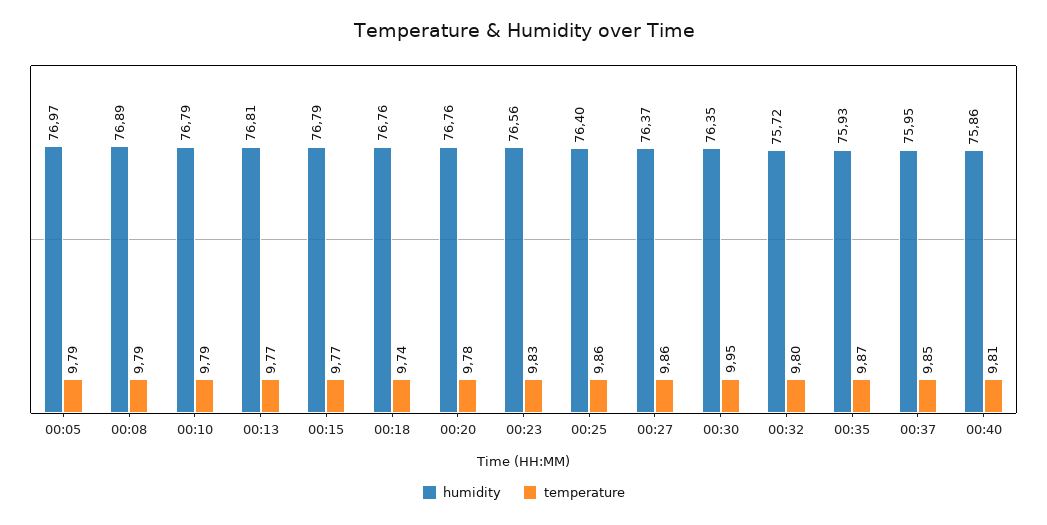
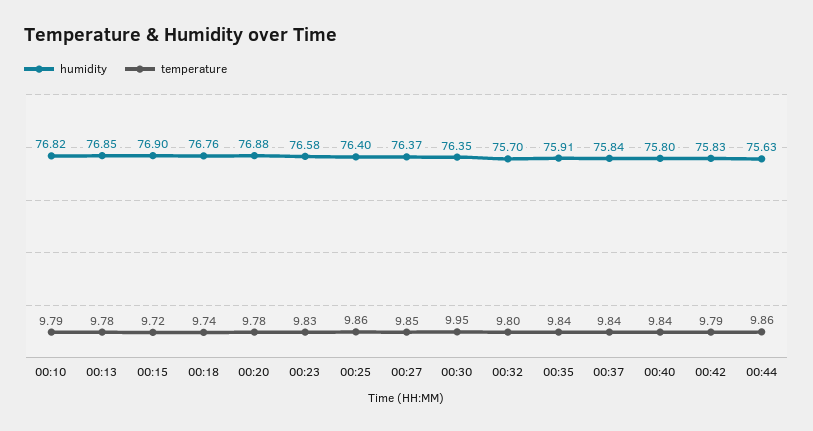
humidity, 00:05: 76.97 -> none
temperature, 00:05: 9.79 -> none
humidity, 00:08: 76.89 -> none
temperature, 00:08: 9.79 -> none
humidity, 00:10: 76.79 -> 76.82
humidity, 00:13: 76.81 -> 76.85
temperature, 00:13: 9.77 -> 9.78
humidity, 00:15: 76.79 -> 76.9
temperature, 00:15: 9.77 -> 9.72
humidity, 00:20: 76.76 -> 76.88
humidity, 00:23: 76.56 -> 76.58
temperature, 00:27: 9.86 -> 9.85
humidity, 00:32: 75.72 -> 75.7
humidity, 00:35: 75.93 -> 75.91
temperature, 00:35: 9.87 -> 9.84
humidity, 00:37: 75.95 -> 75.84
temperature, 00:37: 9.85 -> 9.84
humidity, 00:40: 75.86 -> 75.8
temperature, 00:40: 9.81 -> 9.84
humidity, 00:42: none -> 75.83
temperature, 00:42: none -> 9.79
humidity, 00:44: none -> 75.63
temperature, 00:44: none -> 9.86

